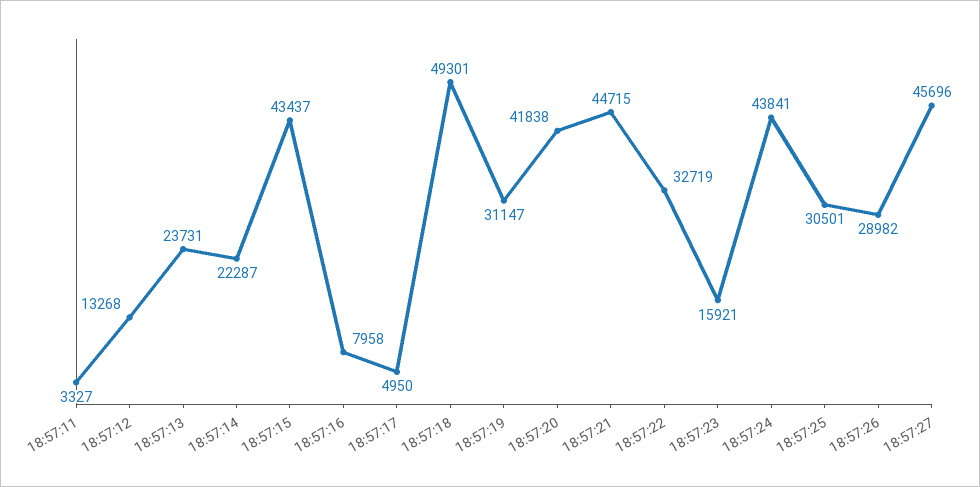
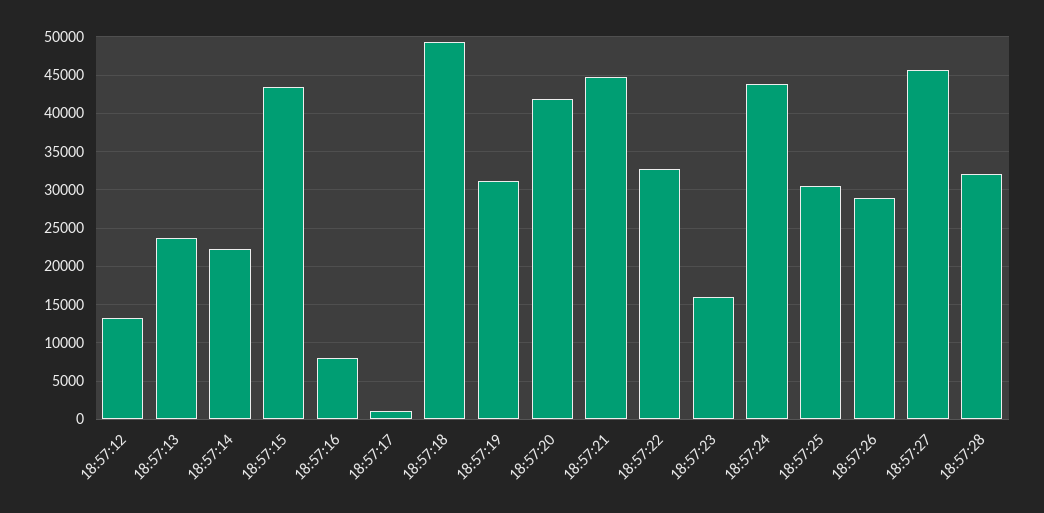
18:57:11: 3327 -> none
18:57:17: 4950 -> 1000
18:57:28: none -> 32000

